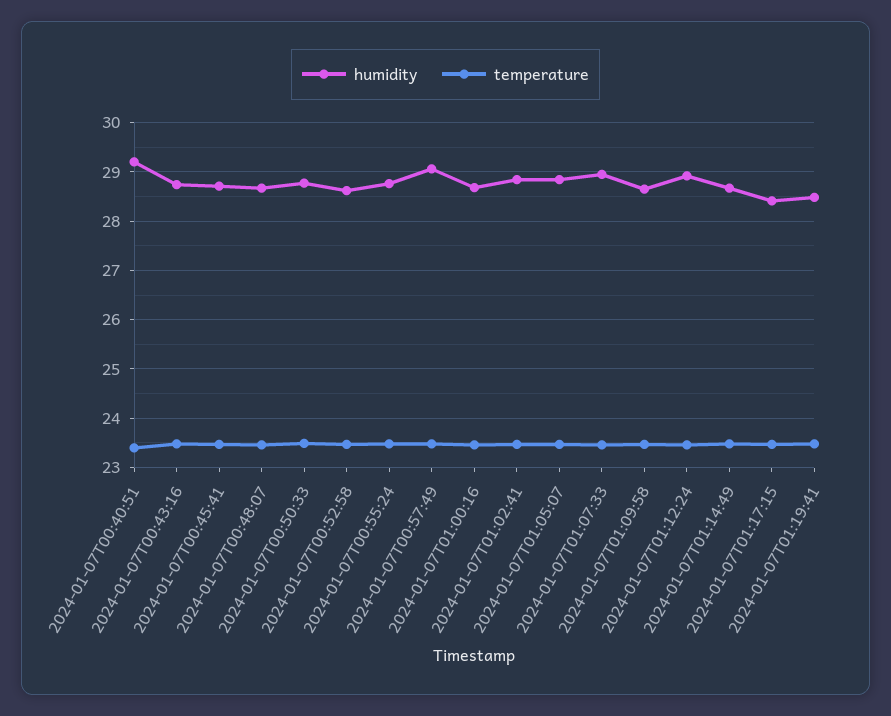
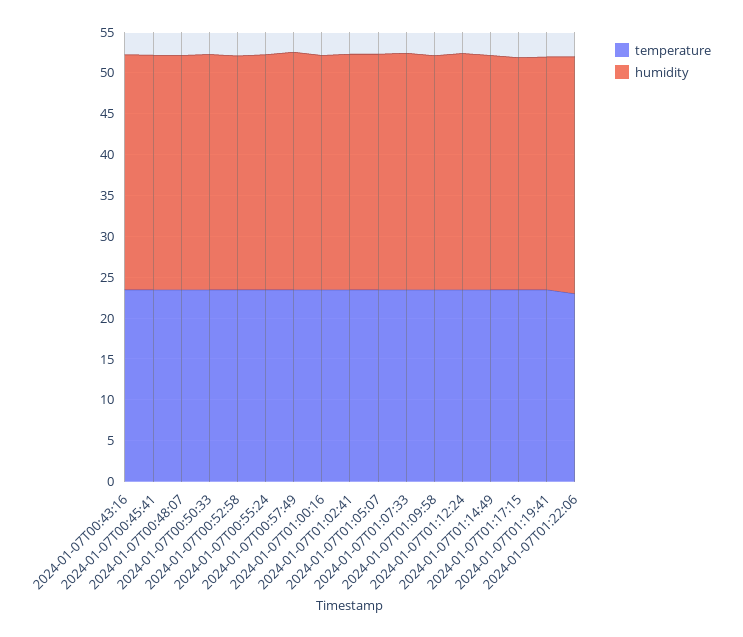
humidity, 2024-01-07T00:40:51: 29.2 -> none
temperature, 2024-01-07T00:40:51: 23.4 -> none
temperature, 2024-01-07T01:22:06: none -> 23
humidity, 2024-01-07T01:22:06: none -> 29

